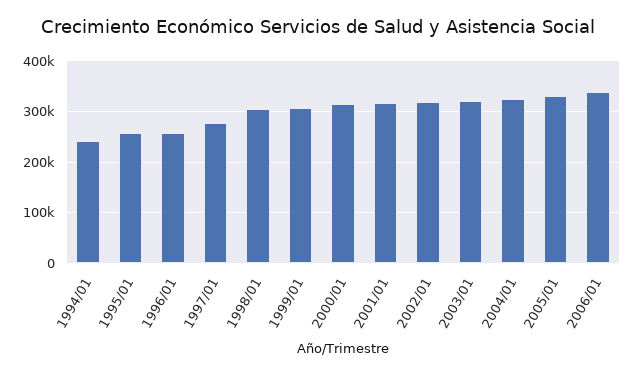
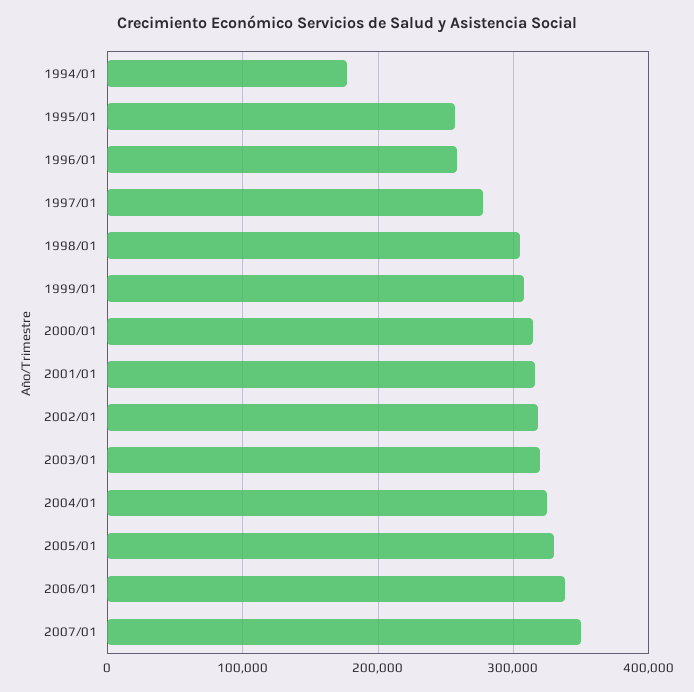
1994/01: 240000 -> 180000
2007/01: none -> 350000

